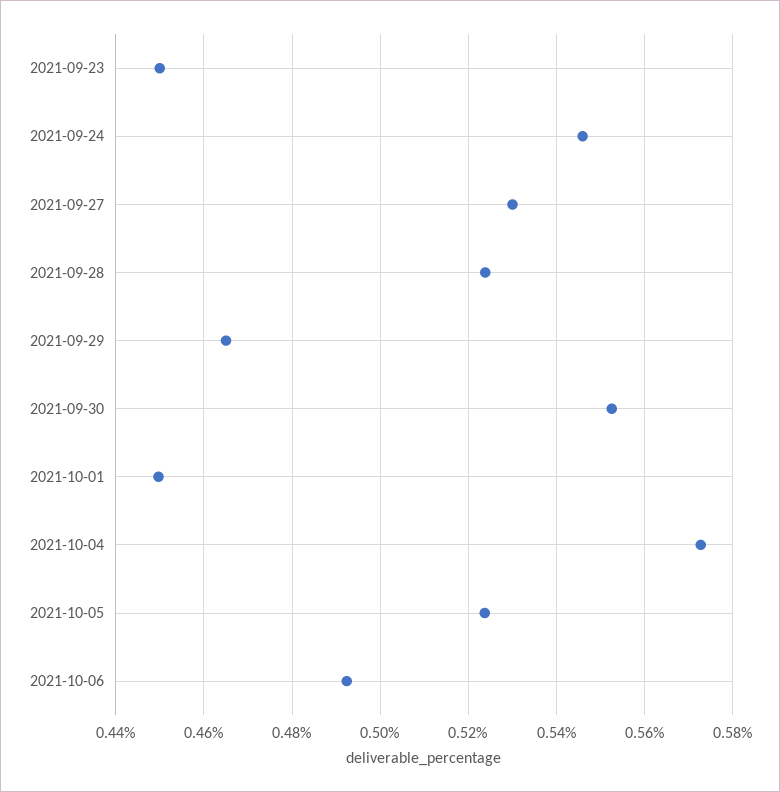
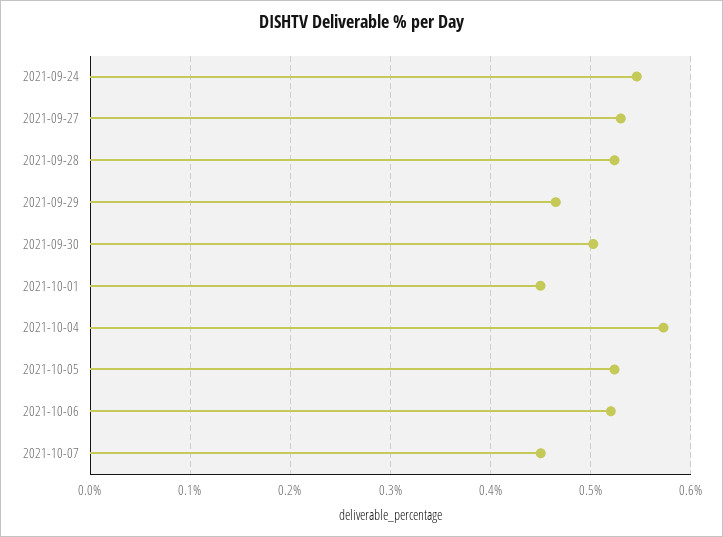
2021-09-23: 0.45 -> none
2021-09-30: 0.552 -> 0.5
2021-10-06: 0.492 -> 0.52
2021-10-07: none -> 0.45

